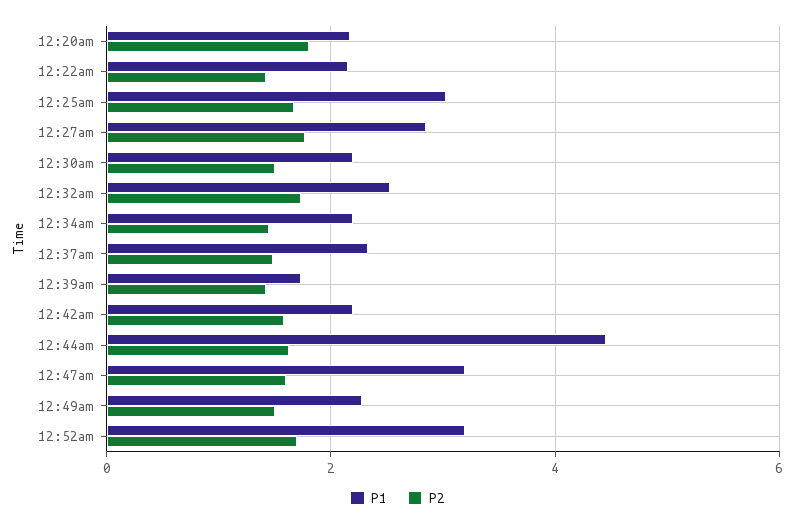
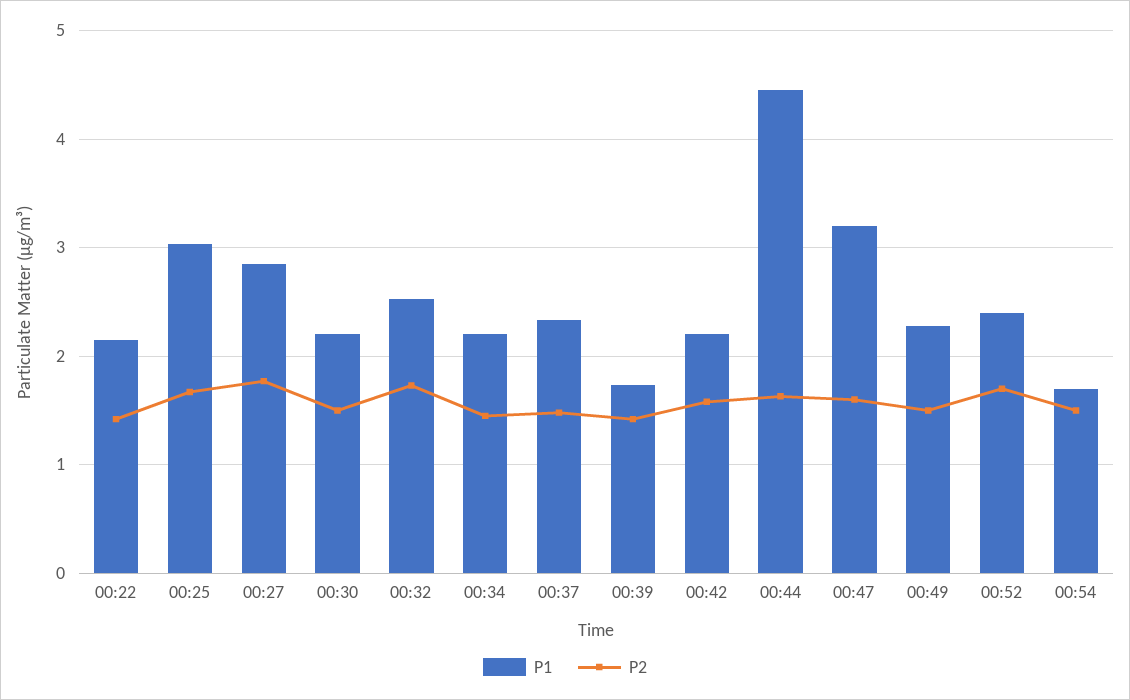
P1, 12:20am: 2.2 -> none
P2, 12:20am: 1.8 -> none
P1, 12:52am: 3.2 -> 2.4
P1, 00:54: none -> 1.7
P2, 00:54: none -> 1.5

